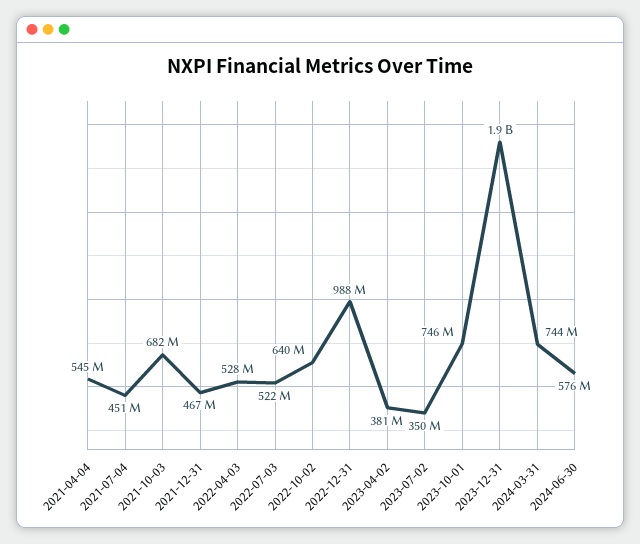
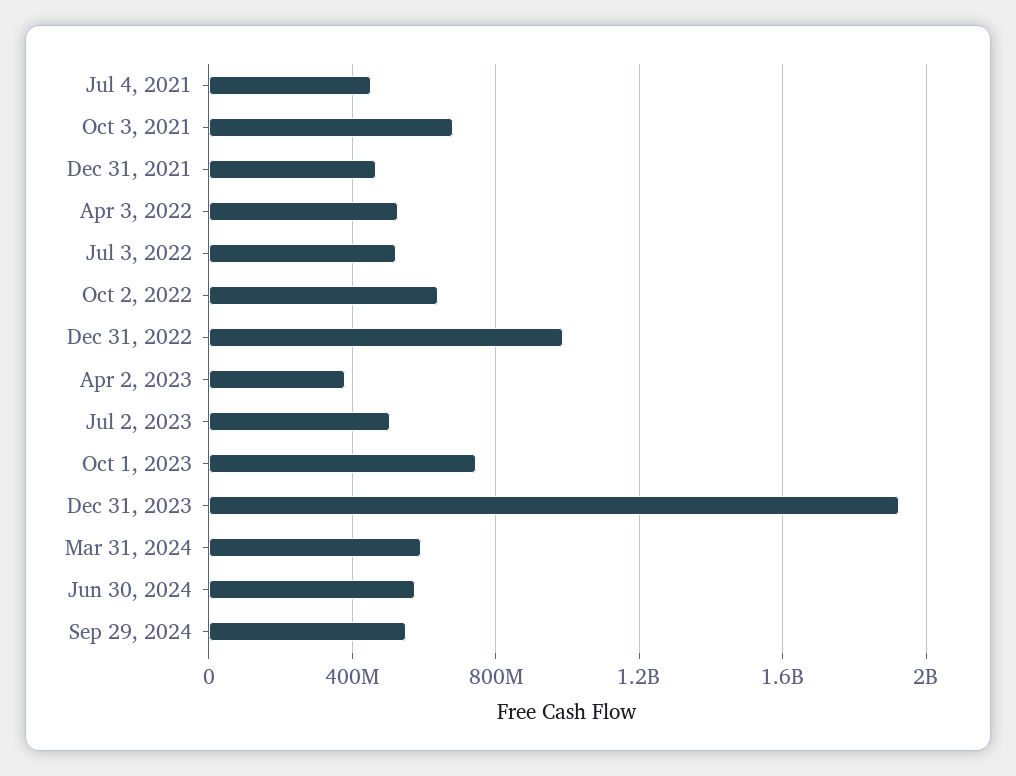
2021-04-04: 545000000 -> none
2023-07-02: 350000000 -> 500000000
2024-03-31: 744000000 -> 600000000
Sep 29, 2024: none -> 550000000

